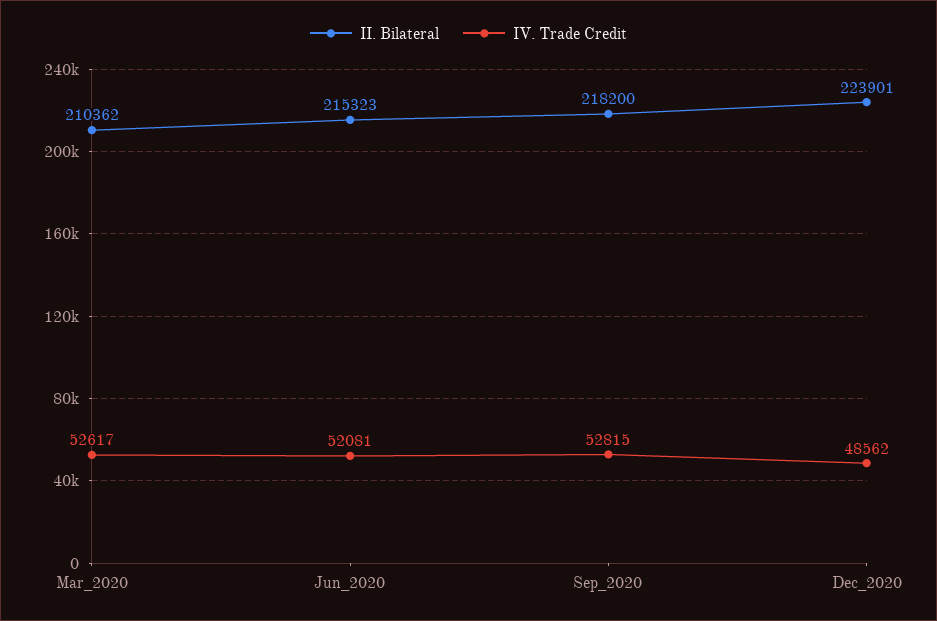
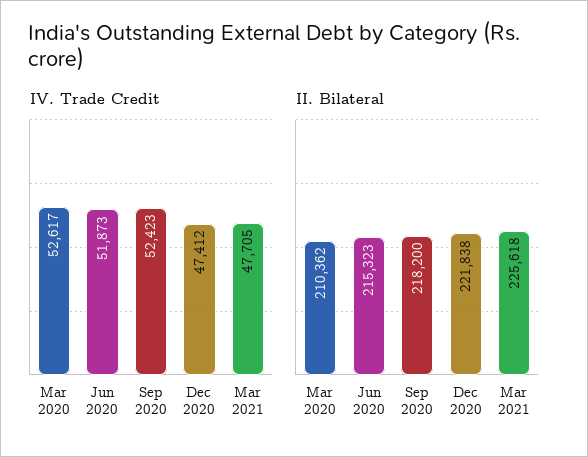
IV. Trade Credit, Jun_2020: 52081 -> 51873
IV. Trade Credit, Sep_2020: 52815 -> 52423
II. Bilateral, Dec_2020: 223901 -> 221838
IV. Trade Credit, Dec_2020: 48562 -> 47412
IV. Trade Credit, Mar 2021: none -> 47705
II. Bilateral, Mar 2021: none -> 225618

